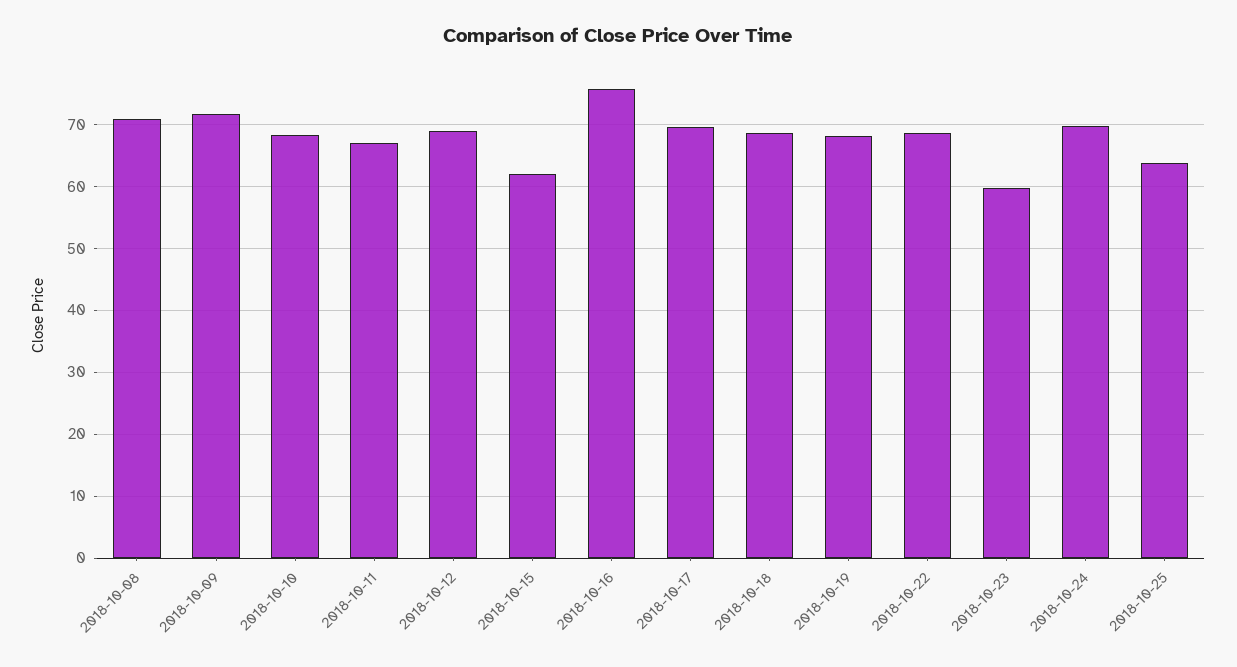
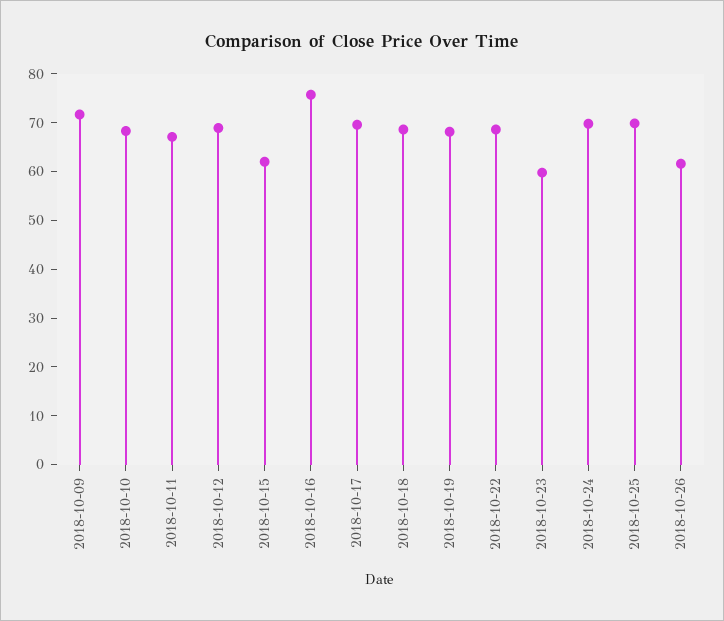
2018-10-08: 71 -> none
2018-10-25: 64 -> 70
2018-10-26: none -> 62

